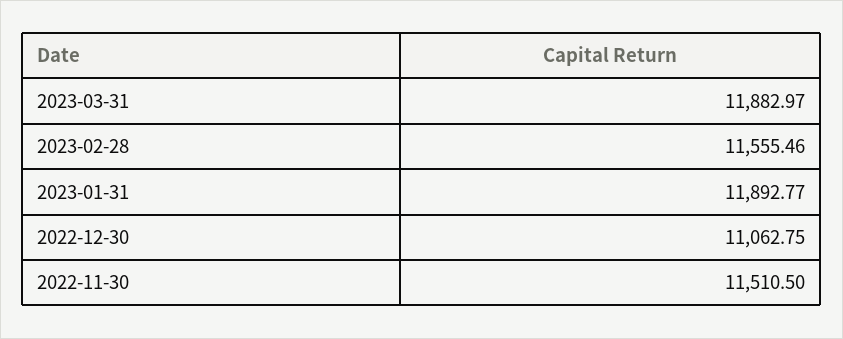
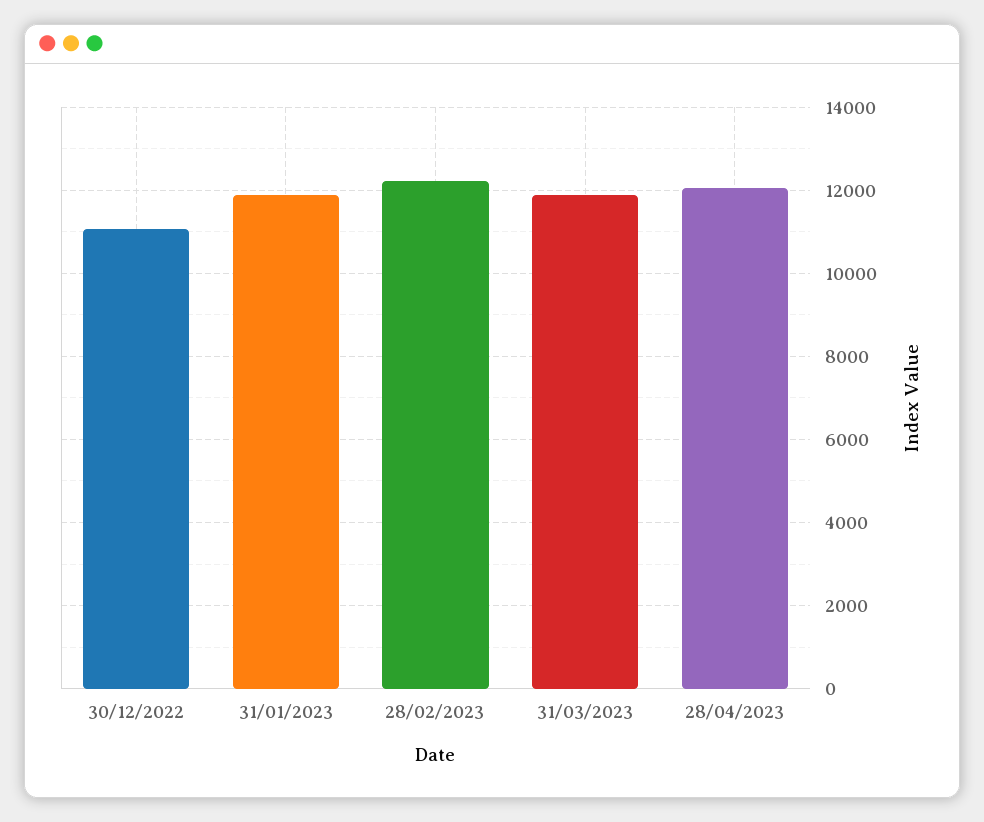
2023-02-28: 11555.46 -> 12200
2022-11-30: 11510.5 -> none
28/04/2023: none -> 12000

